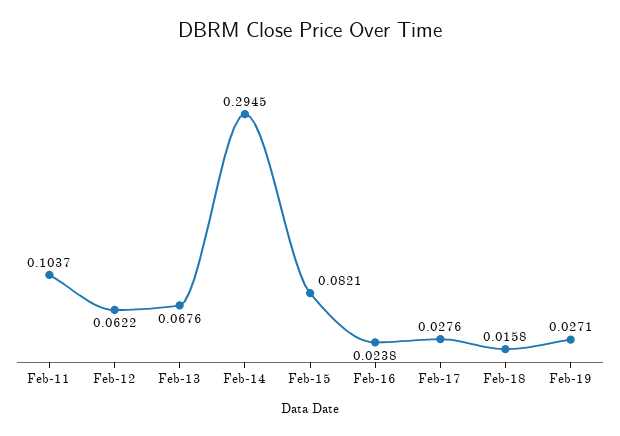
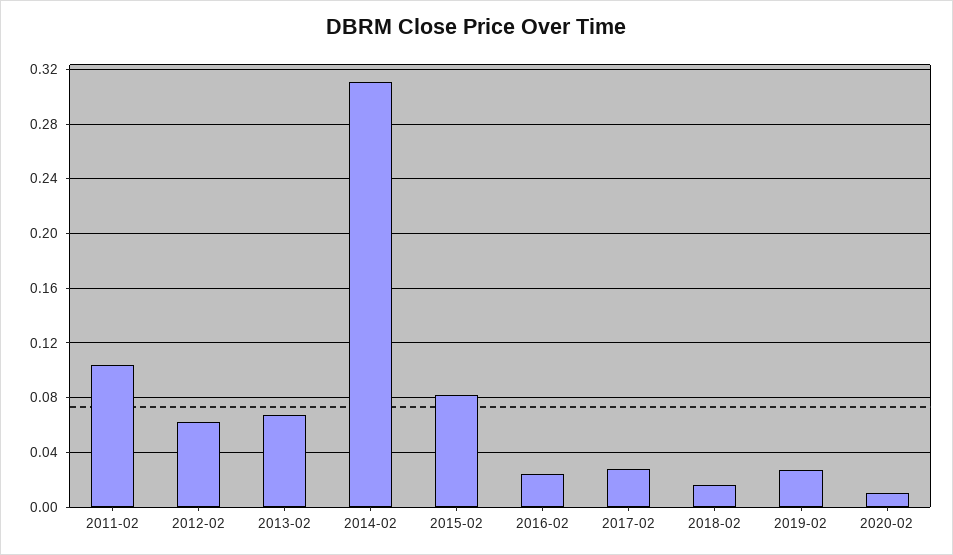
Feb-14: 0.2945 -> 0.31
2020-02: none -> 0.01

